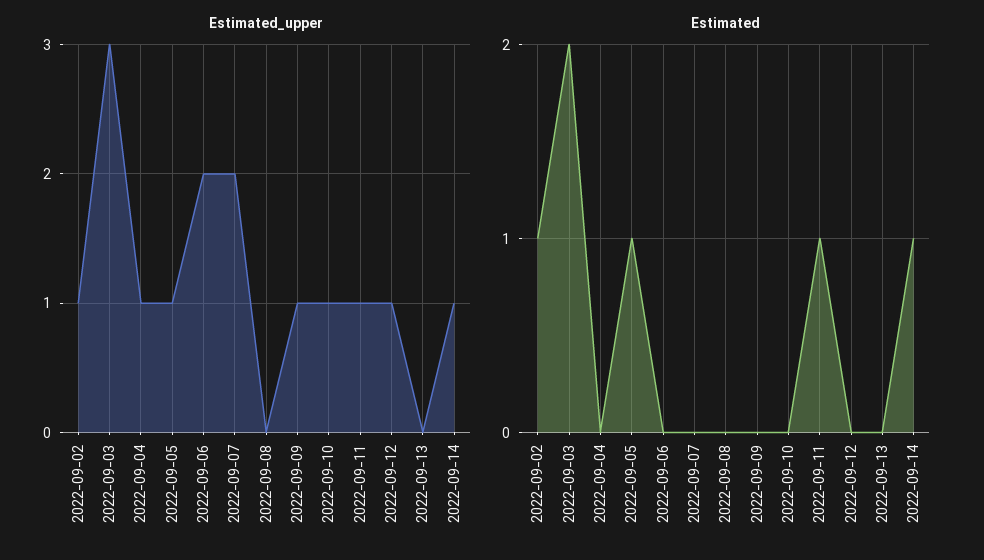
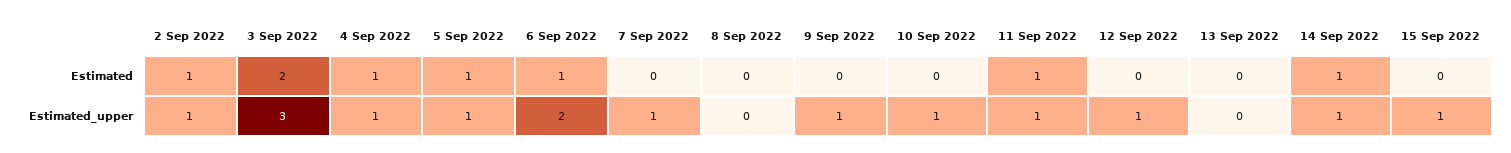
Estimated_upper, 2022-09-07: 2 -> 1
Estimated, 2022-09-04: 0 -> 1
Estimated, 2022-09-06: 0 -> 1
Estimated, 15 Sep 2022: none -> 0
Estimated_upper, 15 Sep 2022: none -> 1

